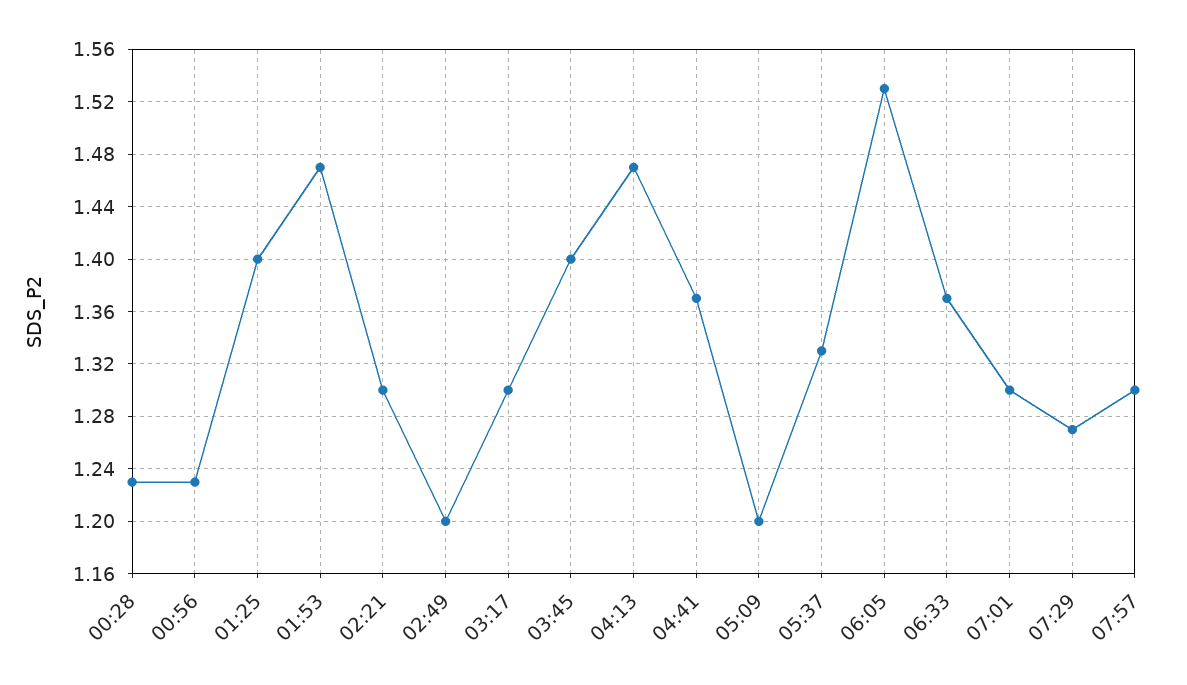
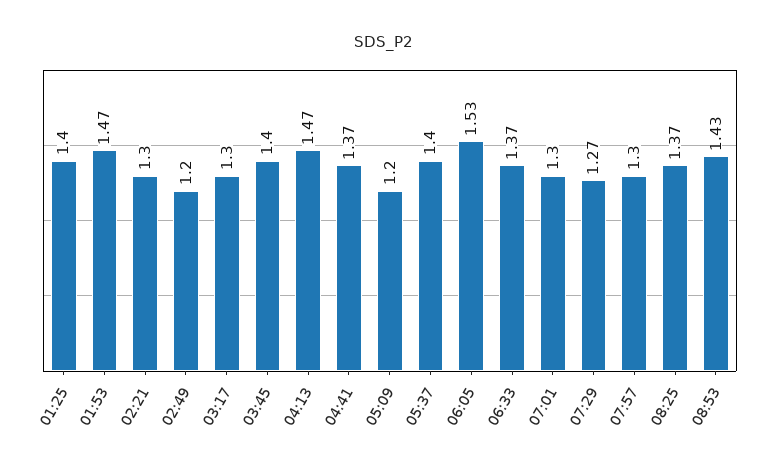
00:28: 1.23 -> none
00:56: 1.23 -> none
05:37: 1.33 -> 1.4
08:25: none -> 1.37
08:53: none -> 1.43

